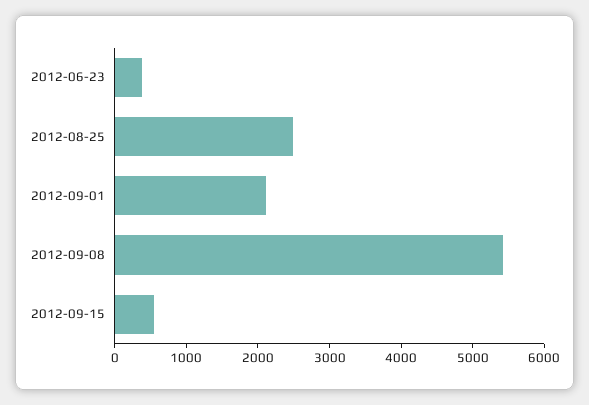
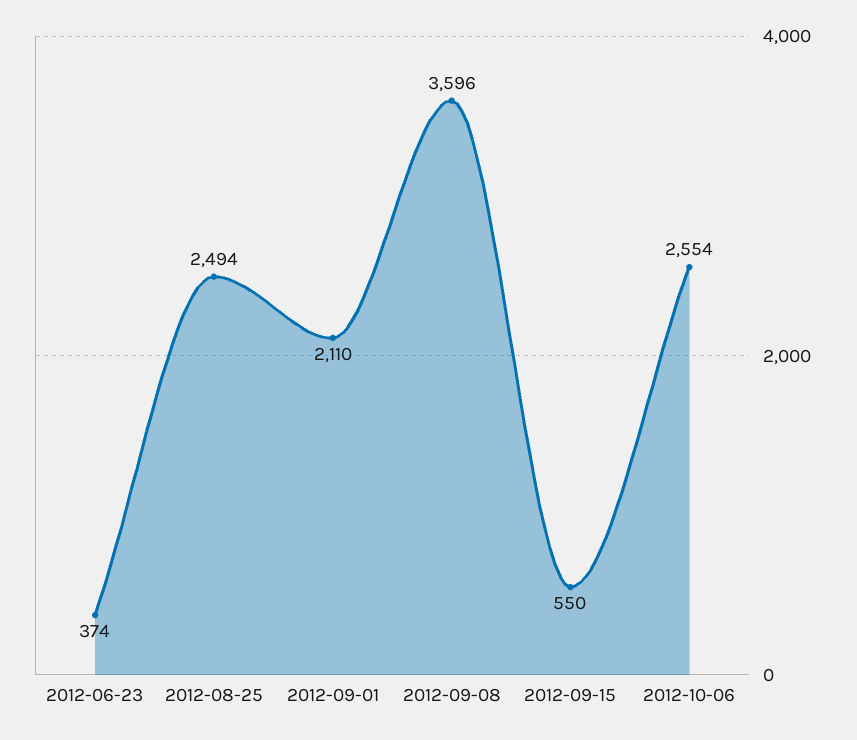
2012-09-08: 5400 -> 3596
2012-10-06: none -> 2554

